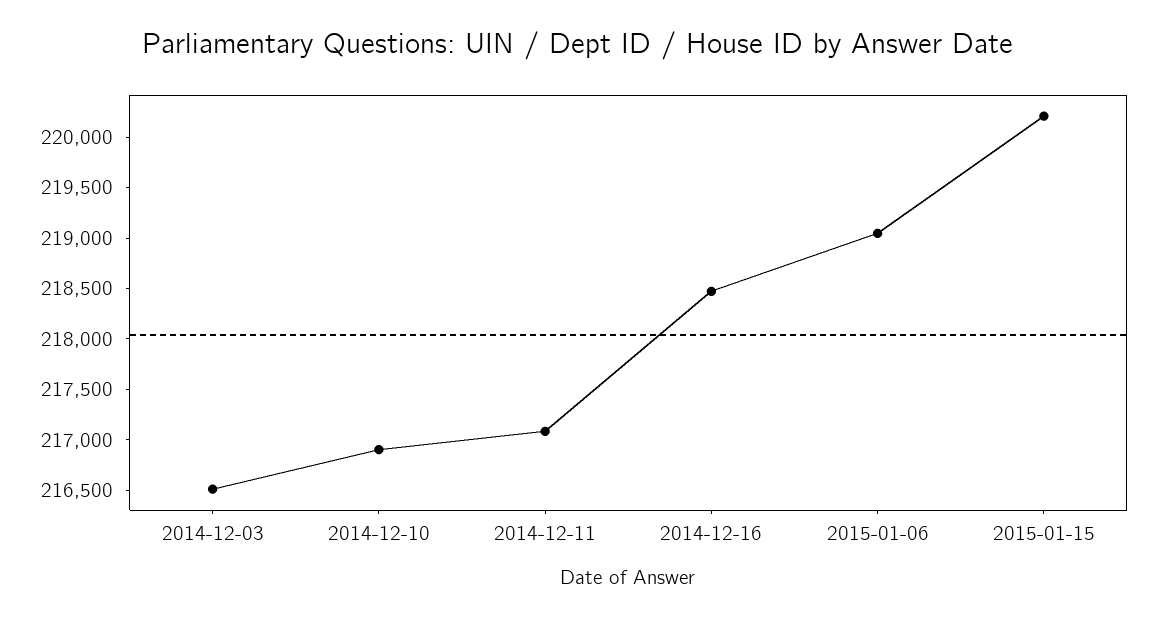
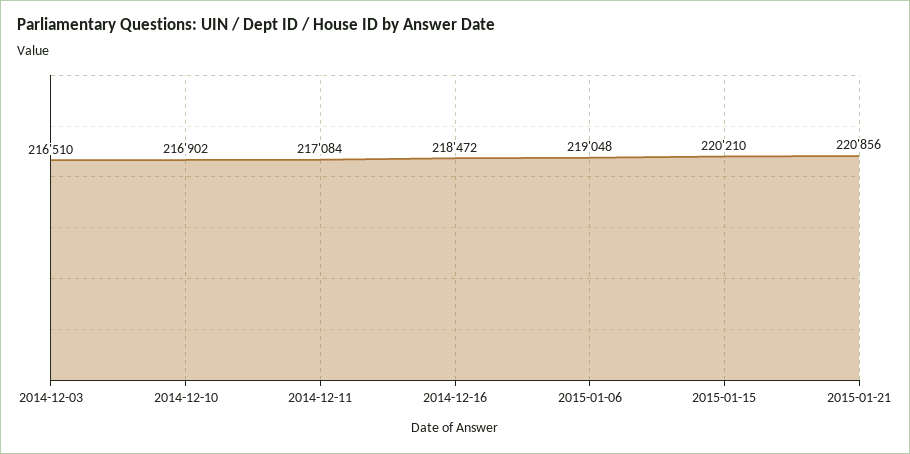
2015-01-21: none -> 220856

